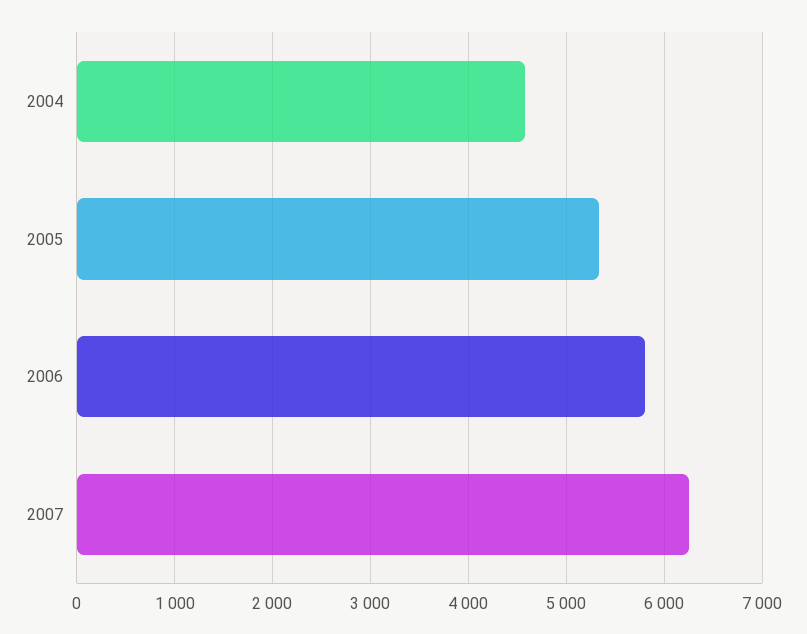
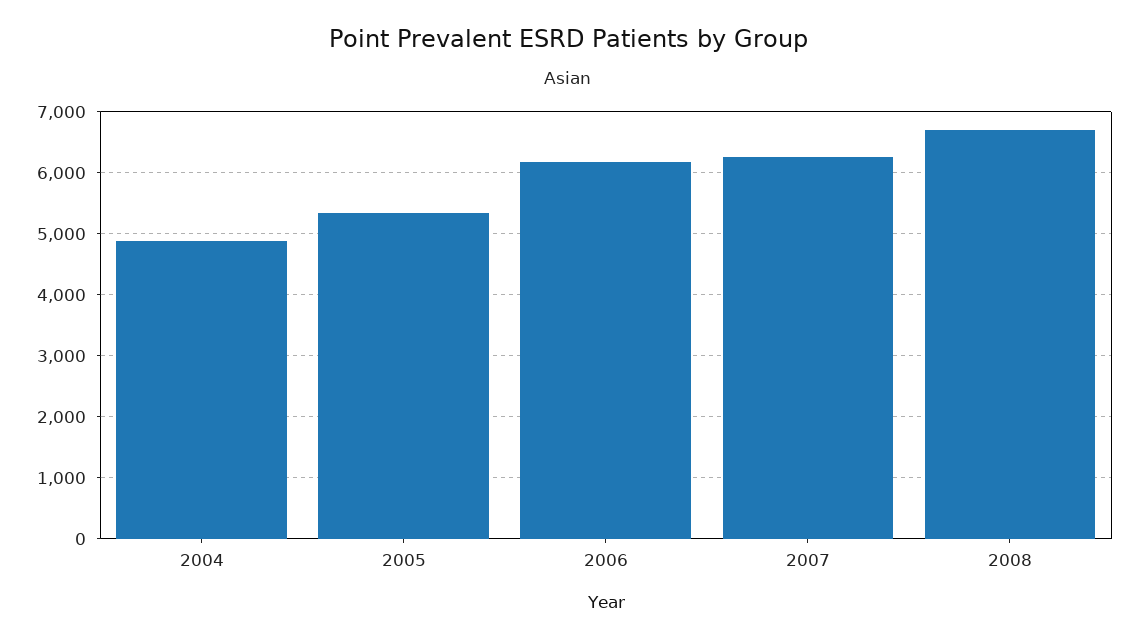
2004: 4600 -> 4900
2006: 5800 -> 6200
2008: none -> 6700

